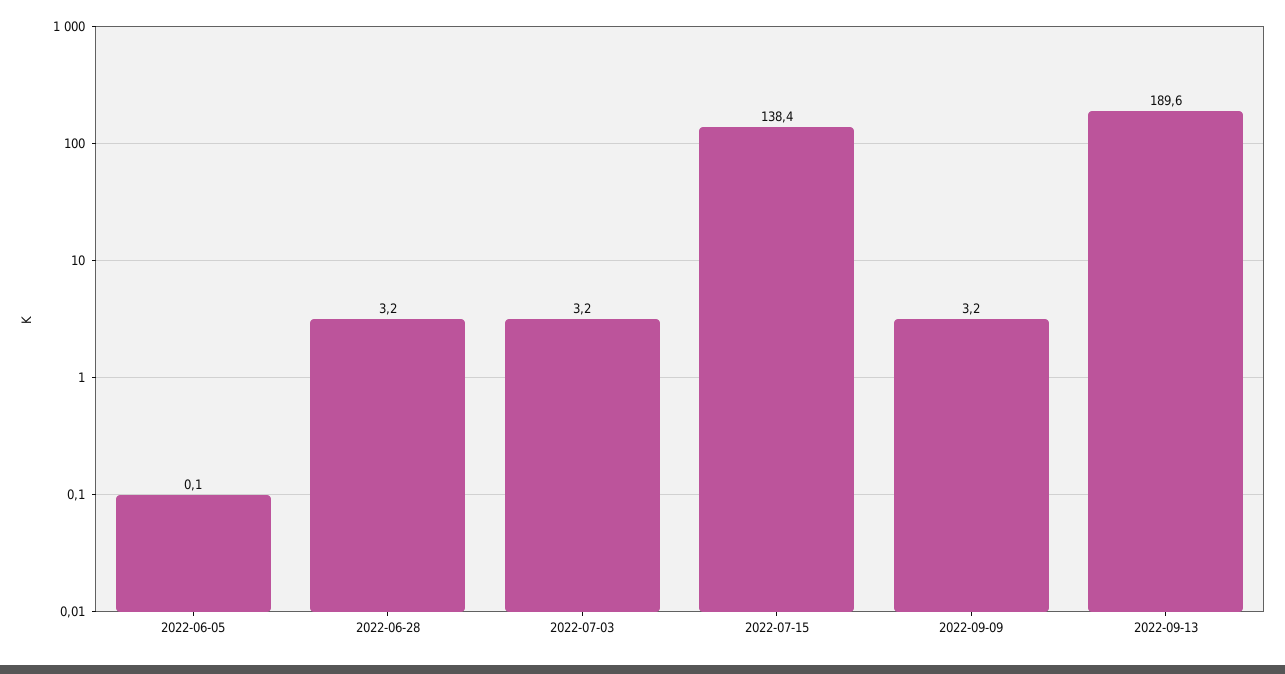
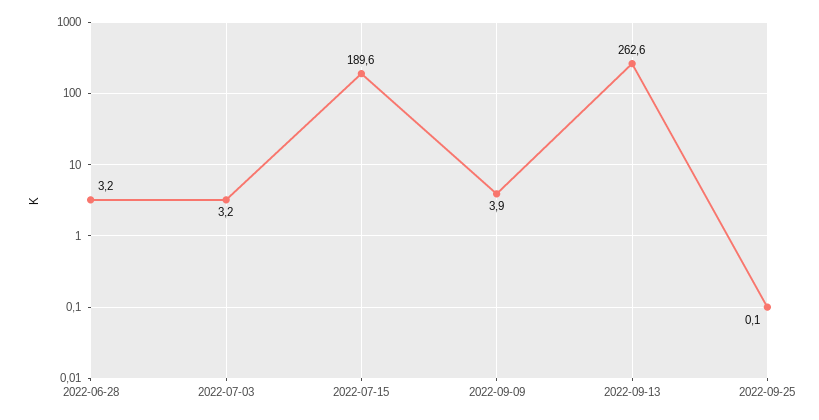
2022-06-05: 0.1 -> none
2022-07-15: 138.4 -> 189.6
2022-09-09: 3.2 -> 3.9
2022-09-13: 189.6 -> 262.6
2022-09-25: none -> 0.1

